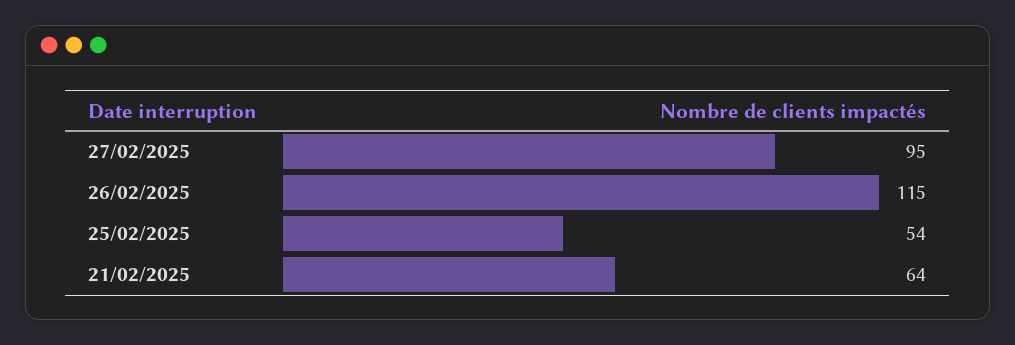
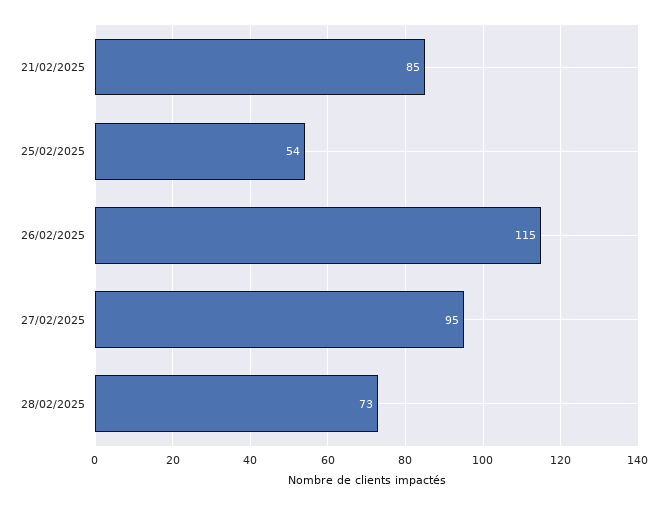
21/02/2025: 64 -> 85
28/02/2025: none -> 73

